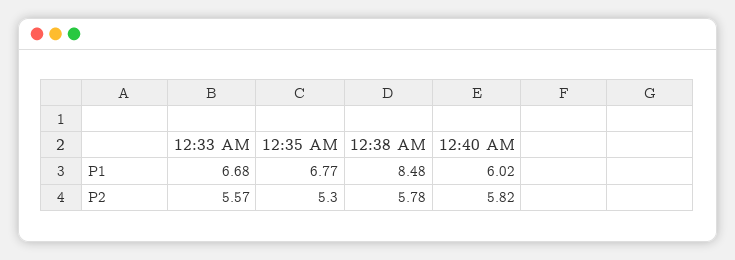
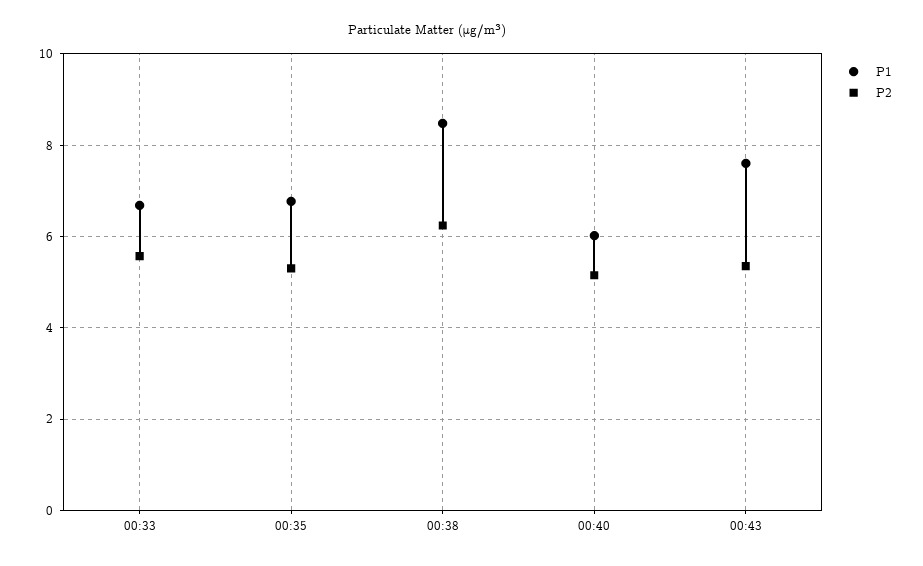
P2, 12:38 AM: 5.78 -> 6.2
P2, 12:40 AM: 5.82 -> 5.2
P1, 00:43: none -> 7.6
P2, 00:43: none -> 5.4

